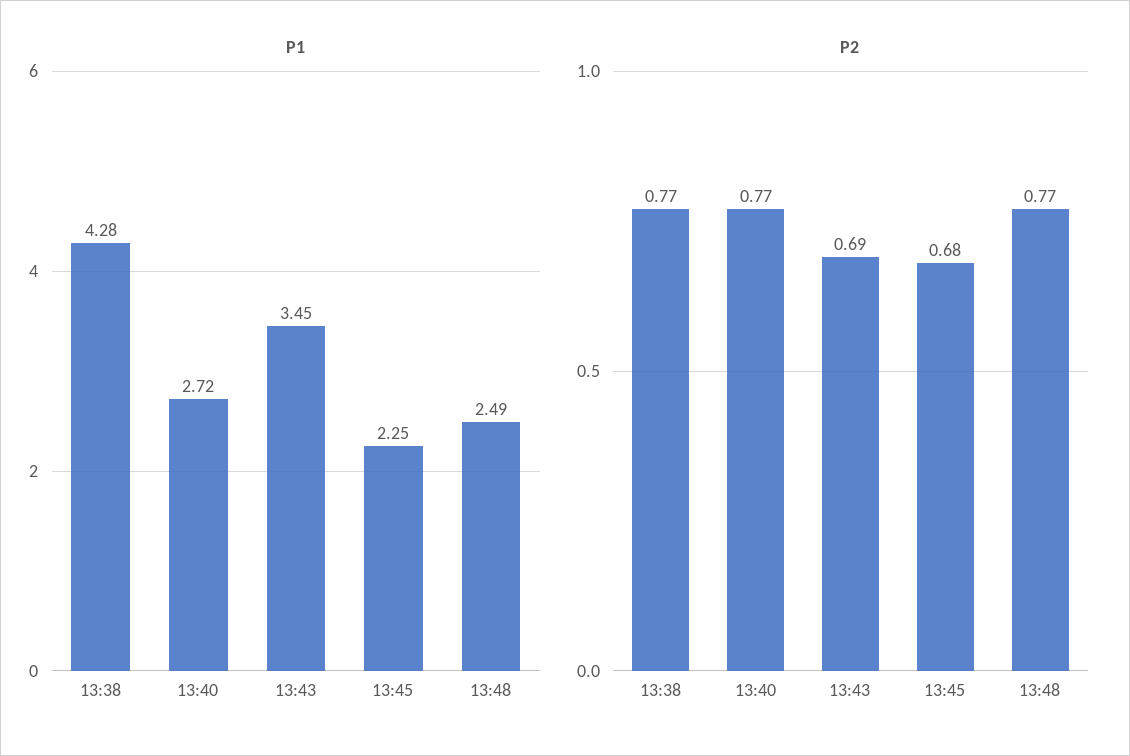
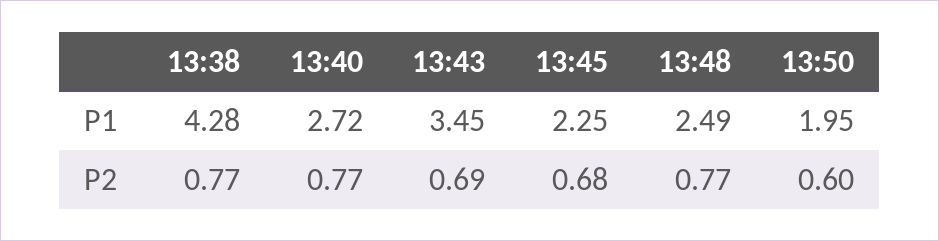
P1, 13:50: none -> 1.95
P2, 13:50: none -> 0.6

